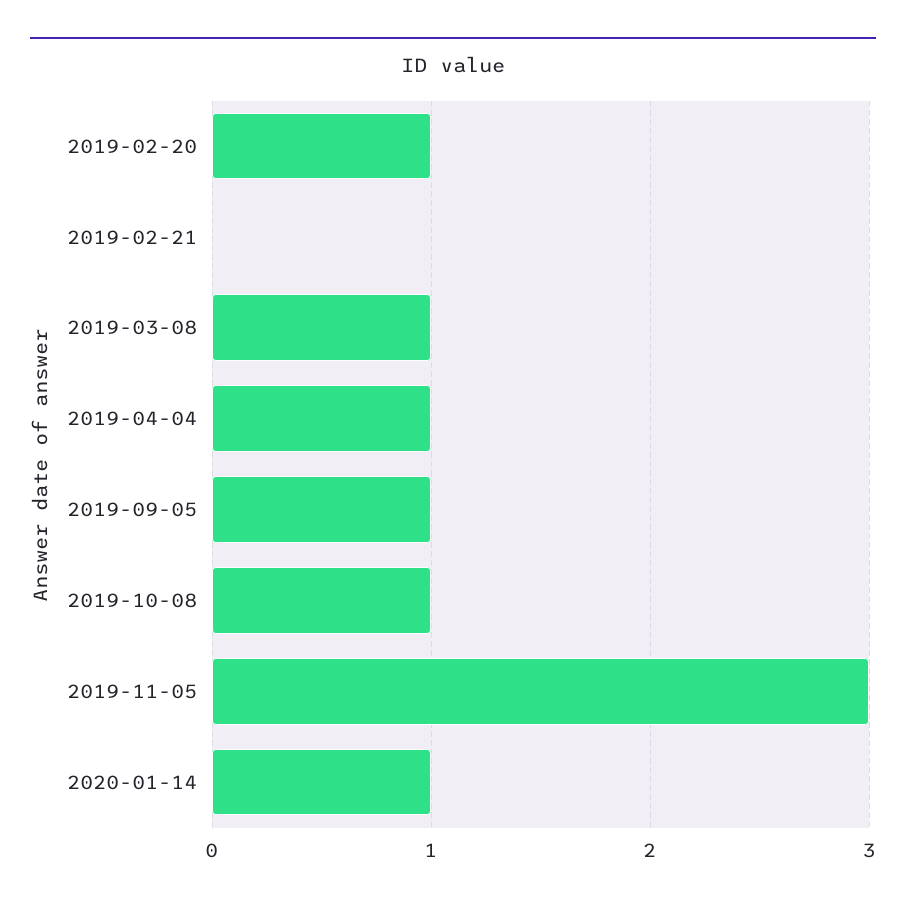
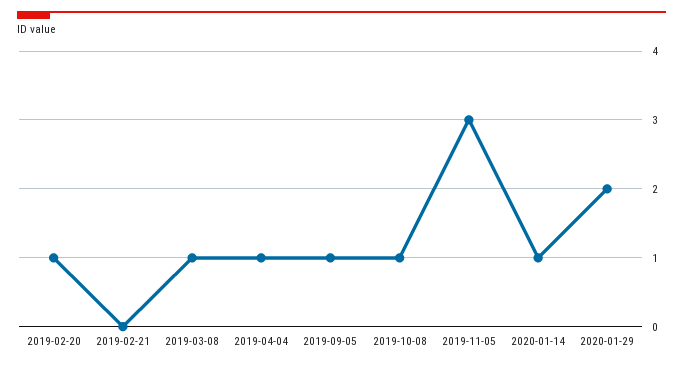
2020-01-29: none -> 2

